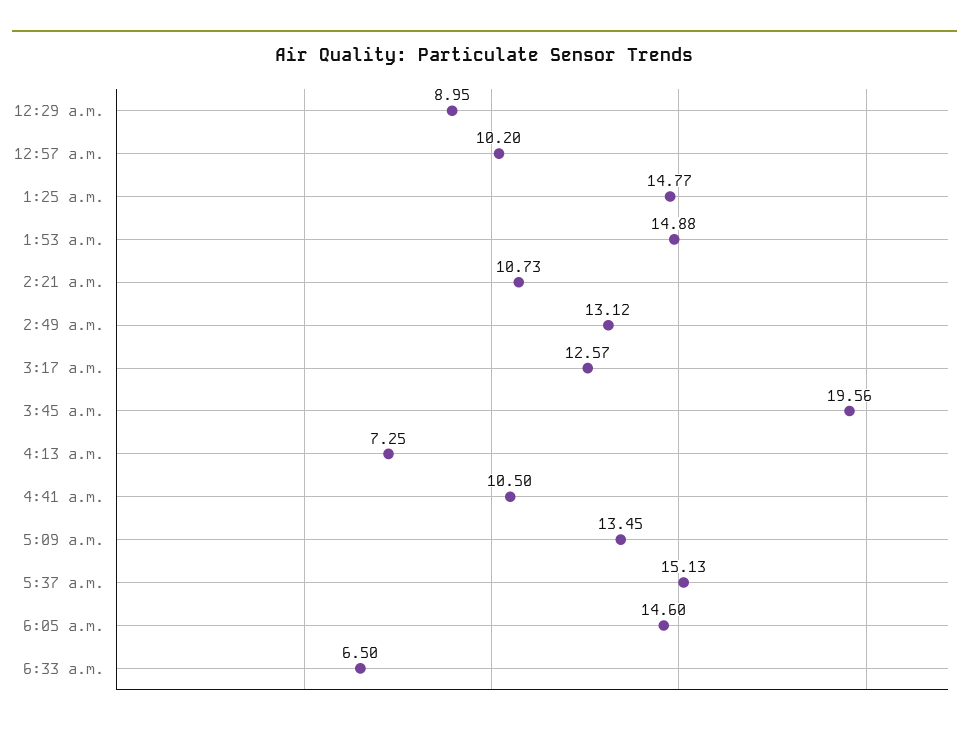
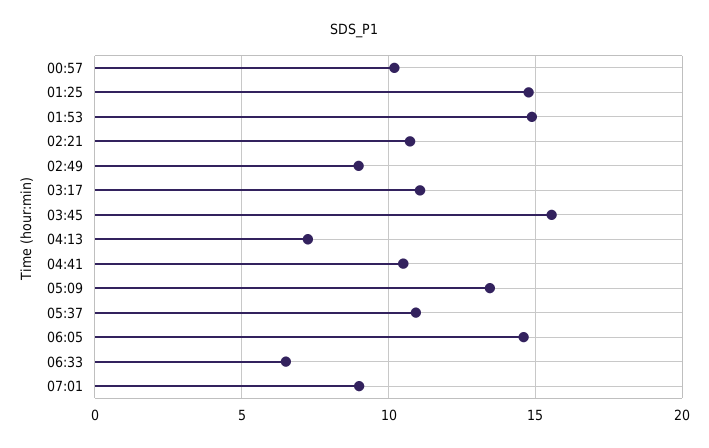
12:29 a.m.: 8.95 -> none
2:49 a.m.: 13.12 -> 9
3:17 a.m.: 12.57 -> 11
3:45 a.m.: 19.56 -> 15.5
5:37 a.m.: 15.13 -> 11
07:01: none -> 9

